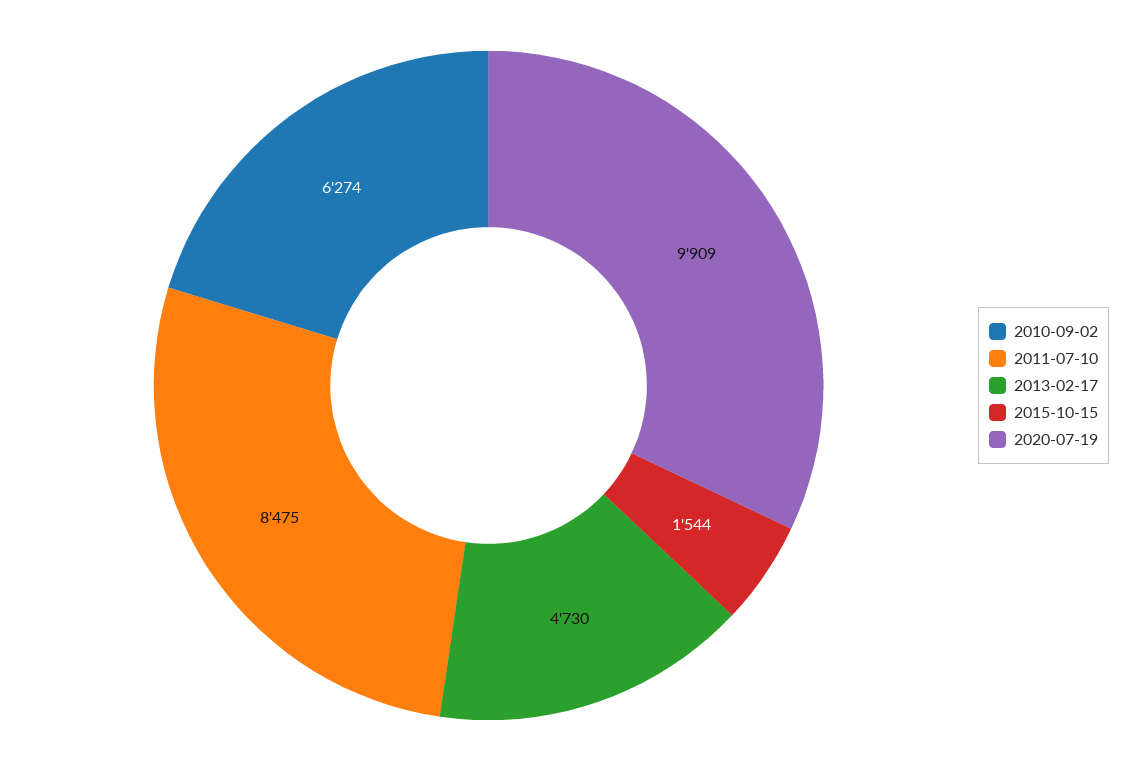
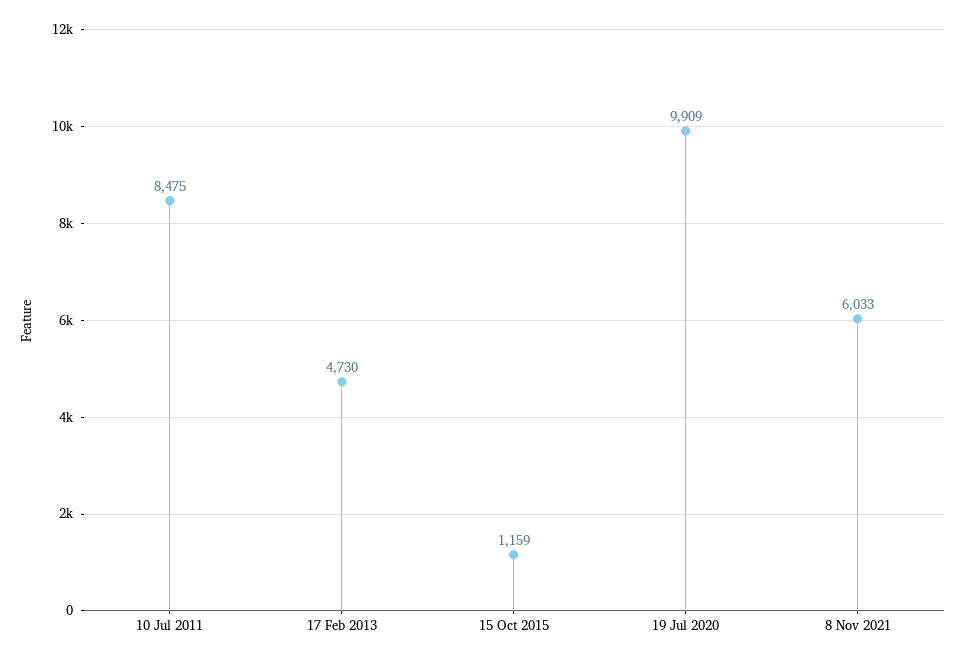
2010-09-02: 6274 -> none
2015-10-15: 1544 -> 1159
8 Nov 2021: none -> 6033

